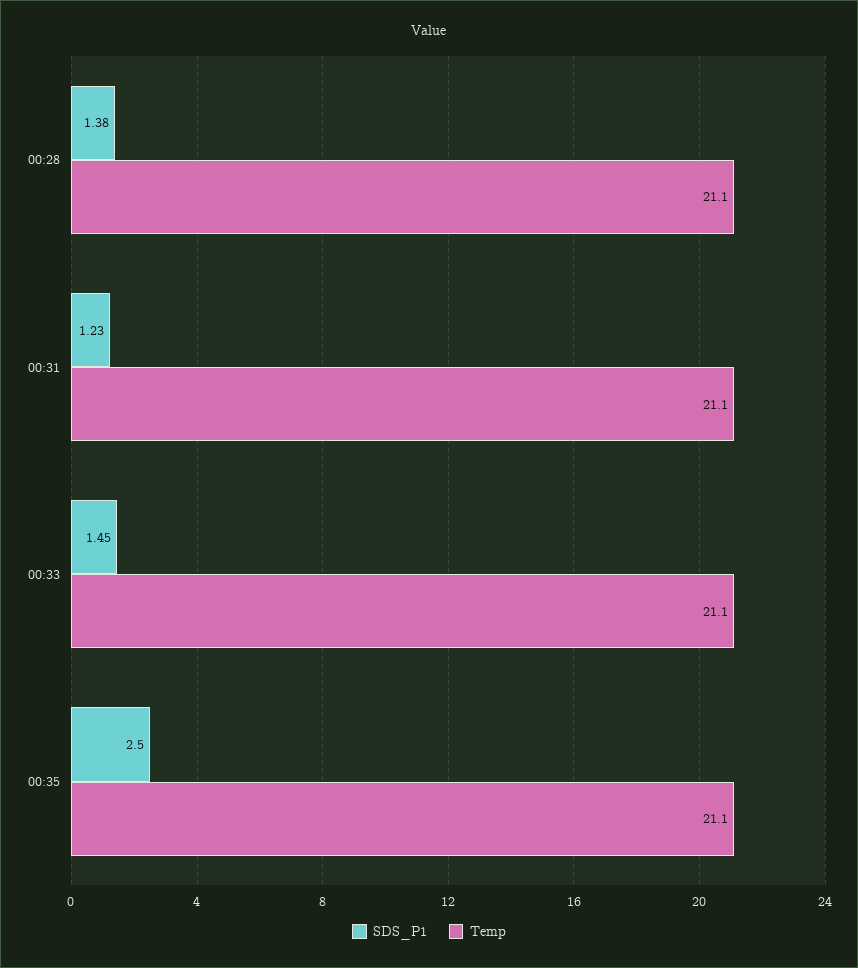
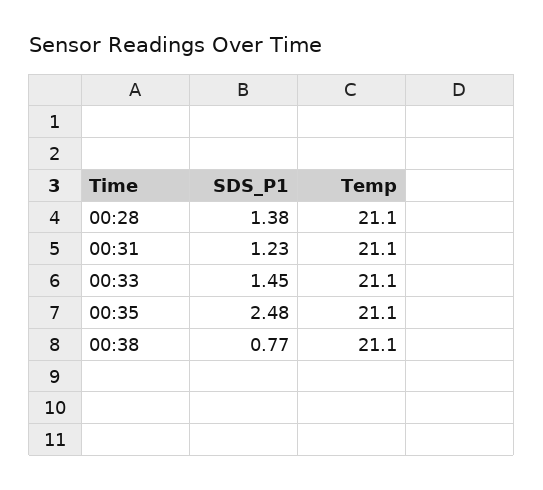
SDS_P1, 00:35: 2.5 -> 2.48
SDS_P1, 00:38: none -> 0.77
Temp, 00:38: none -> 21.1

